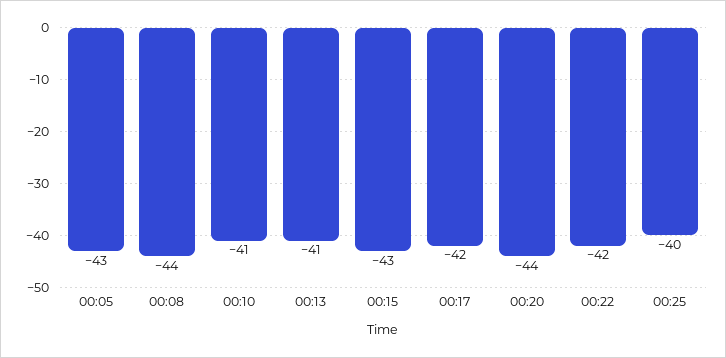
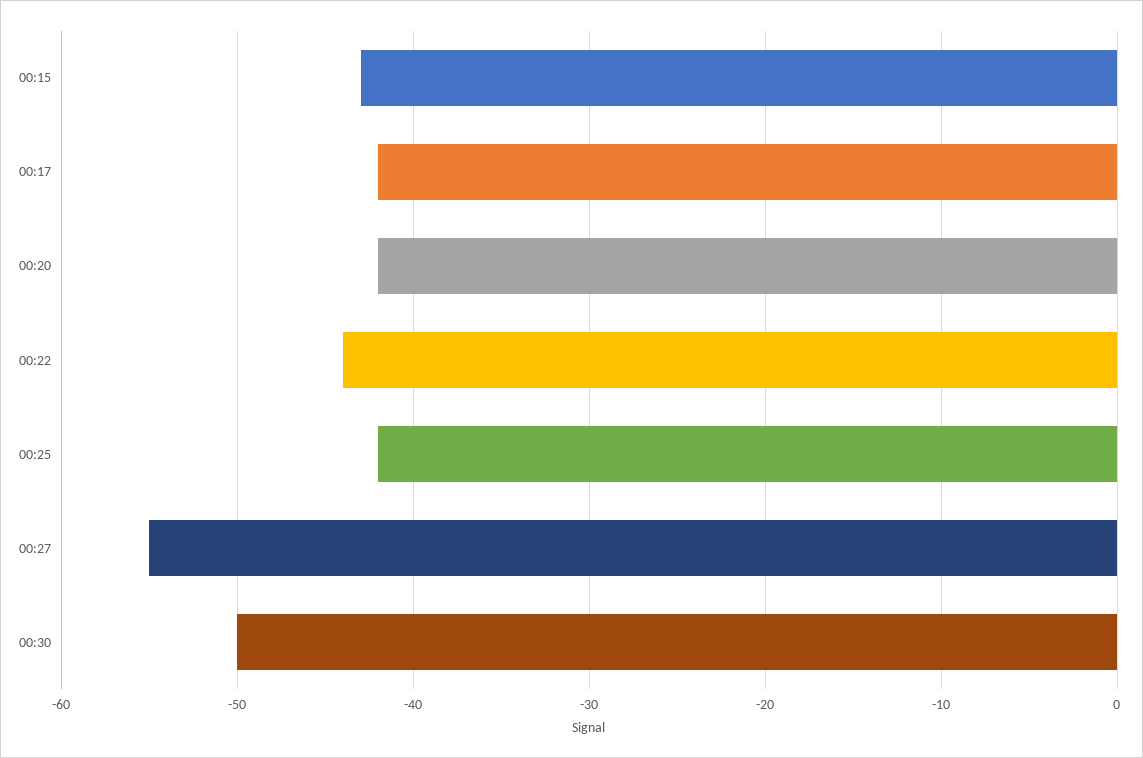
00:05: -43 -> none
00:08: -44 -> none
00:10: -41 -> none
00:13: -41 -> none
00:20: -44 -> -42
00:22: -42 -> -44
00:25: -40 -> -42
00:27: none -> -55
00:30: none -> -50

